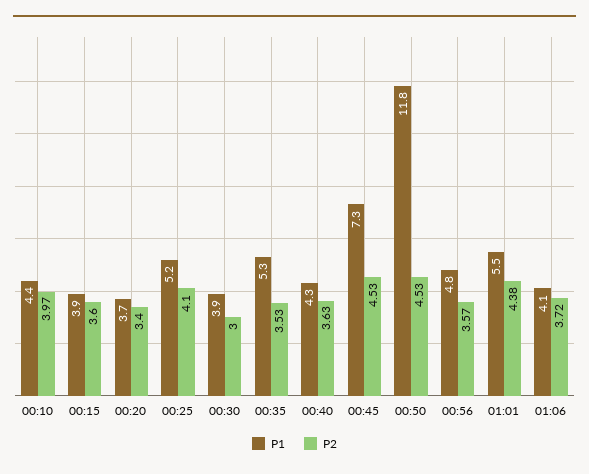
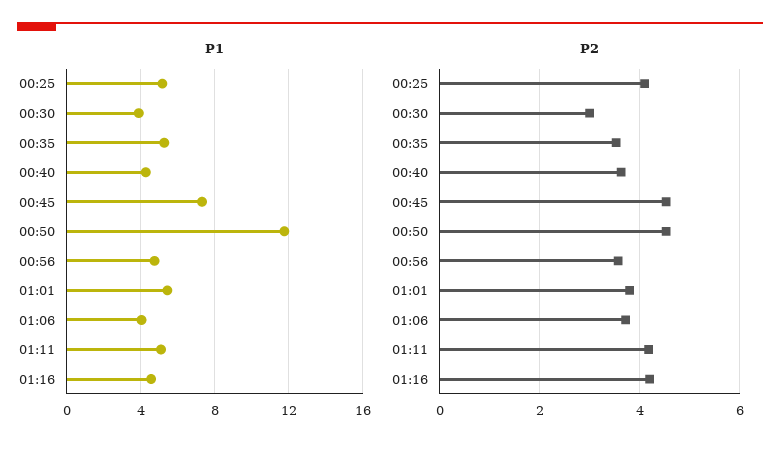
P1, 00:10: 4.4 -> none
P2, 00:10: 3.97 -> none
P1, 00:15: 3.9 -> none
P2, 00:15: 3.6 -> none
P1, 00:20: 3.7 -> none
P2, 00:20: 3.4 -> none
P2, 01:01: 4.38 -> 3.8
P1, 01:11: none -> 5
P1, 01:16: none -> 4.5
P2, 01:11: none -> 4.2
P2, 01:16: none -> 4.2

